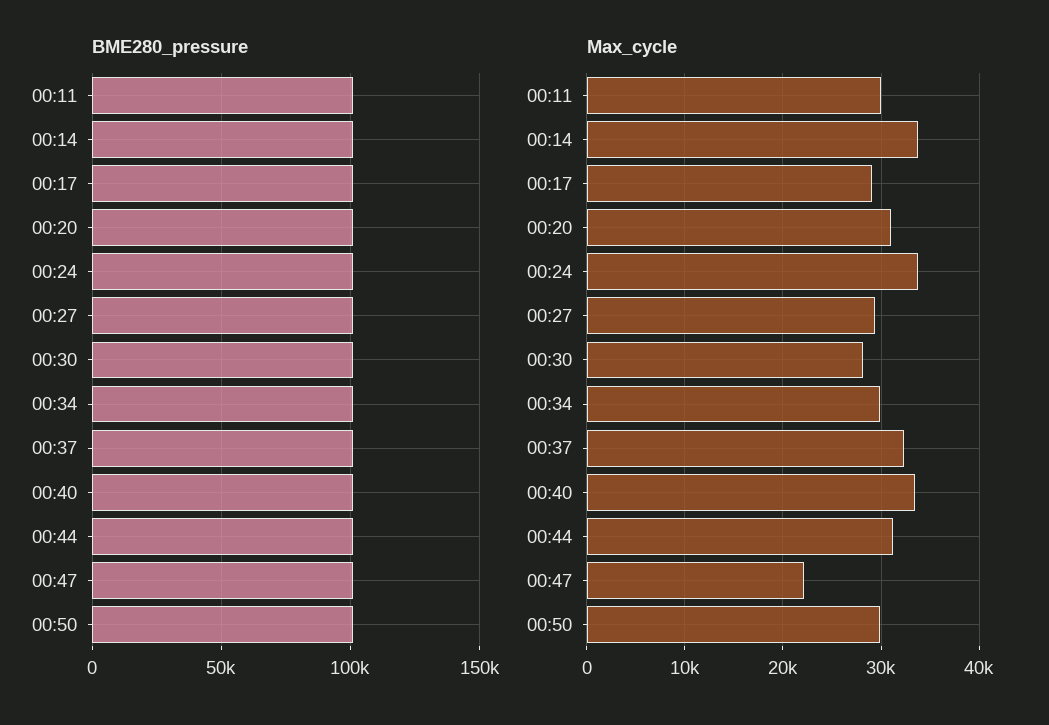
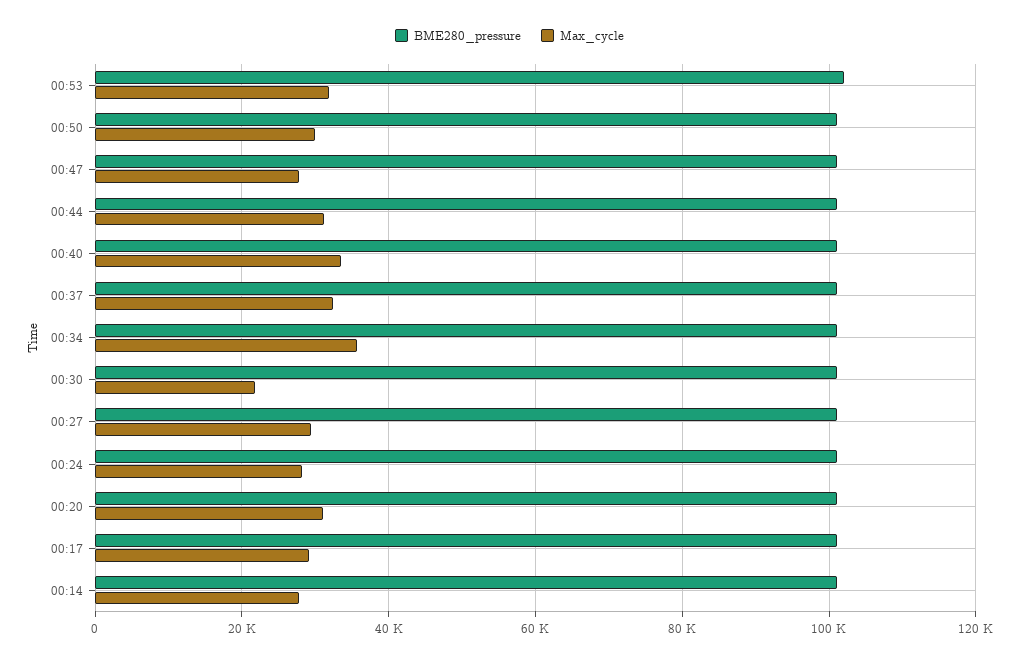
BME280_pressure, 00:11: 100000 -> none
Max_cycle, 00:11: 30000 -> none
Max_cycle, 00:14: 34000 -> 28000
Max_cycle, 00:24: 34000 -> 28000
Max_cycle, 00:30: 28000 -> 22000
Max_cycle, 00:34: 30000 -> 36000
Max_cycle, 00:47: 22000 -> 28000
BME280_pressure, 00:53: none -> 102000
Max_cycle, 00:53: none -> 32000

